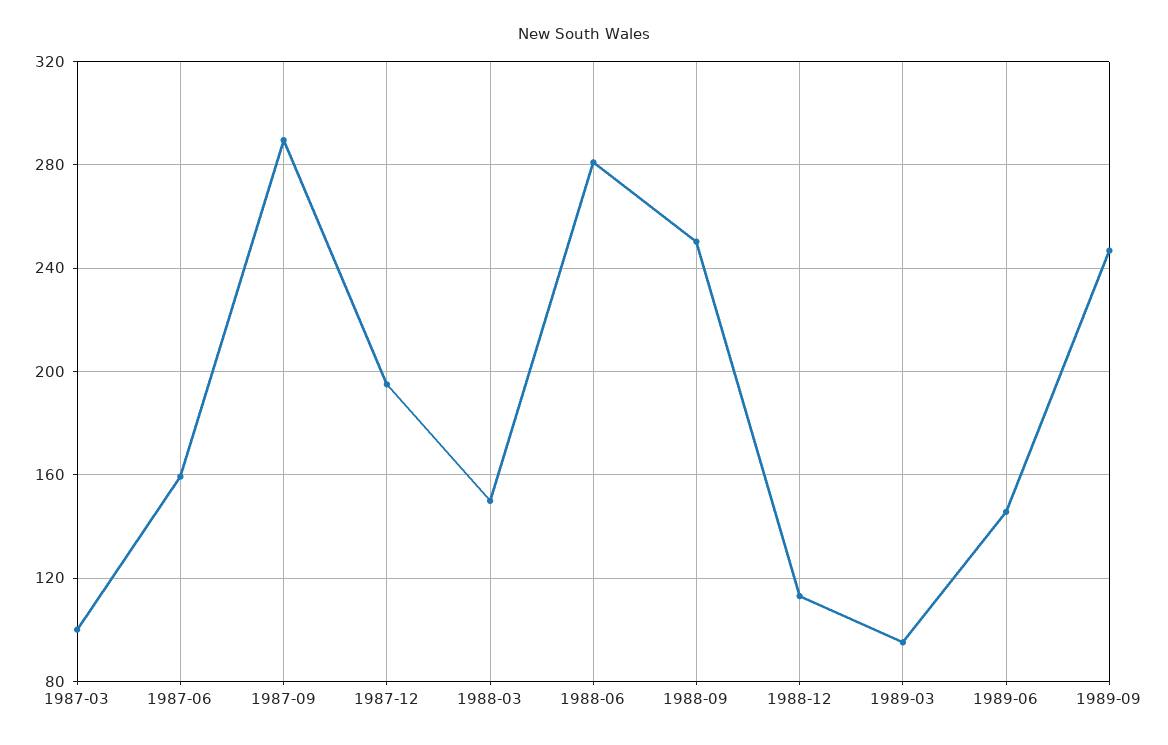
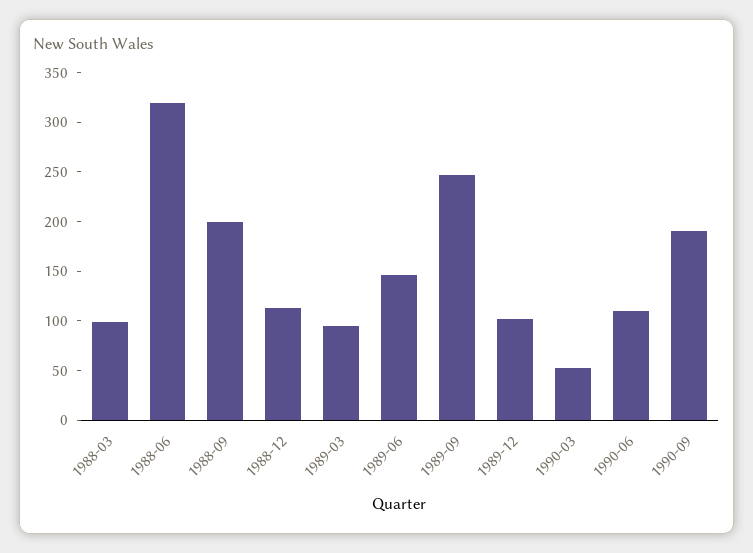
1987-03: 100 -> none
1987-06: 160 -> none
1987-09: 290 -> none
1987-12: 195 -> none
1988-03: 150 -> 100
1988-06: 280 -> 320
1988-09: 250 -> 200
1989-12: none -> 100
1990-03: none -> 50
1990-06: none -> 110
1990-09: none -> 190

